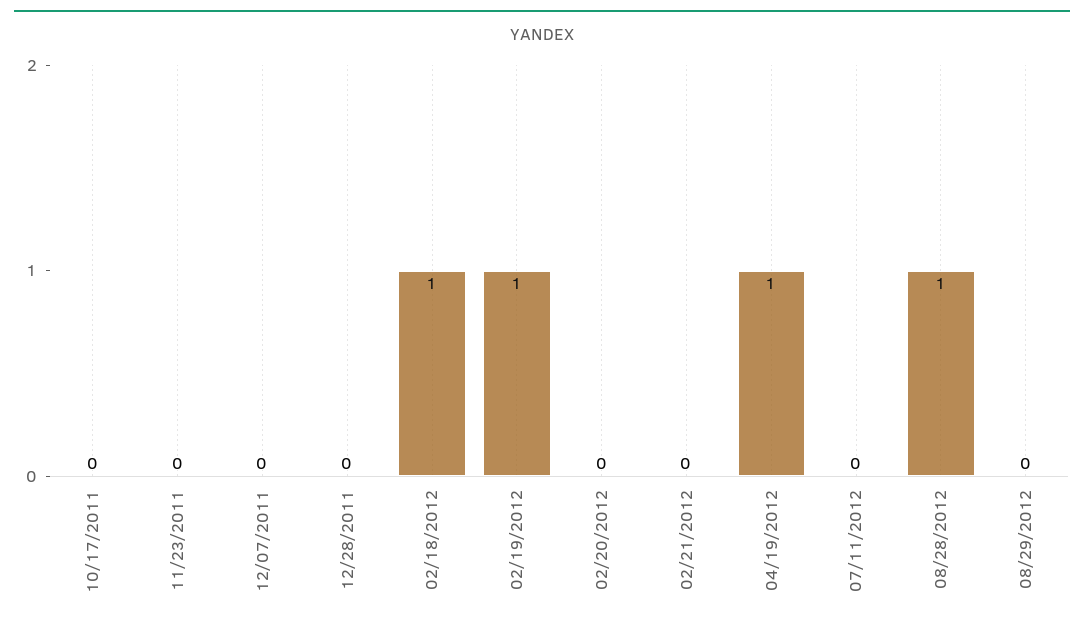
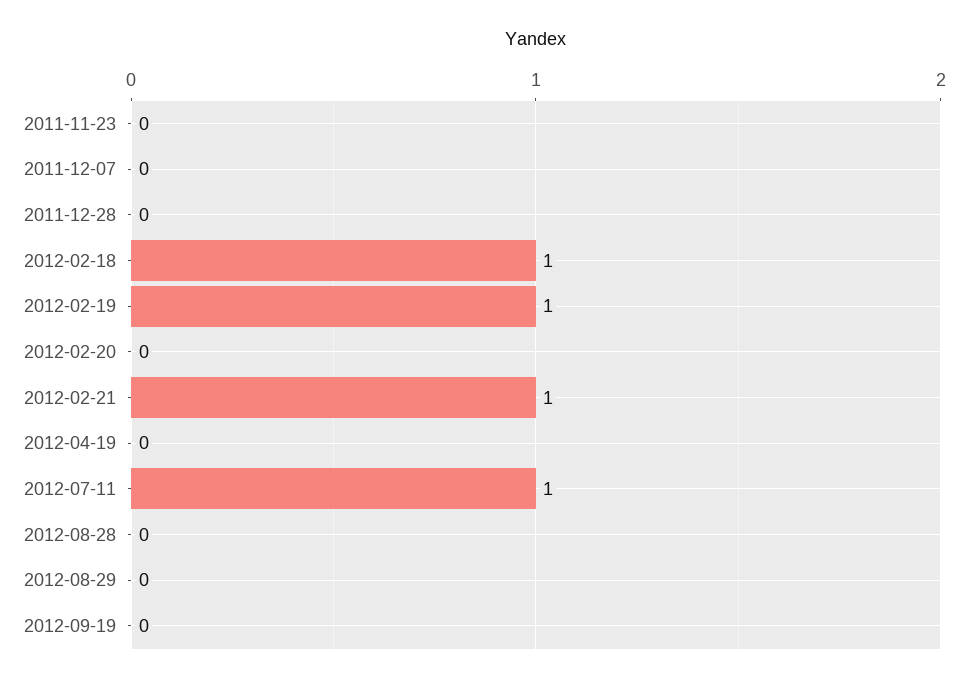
10/17/2011: 0 -> none
02/21/2012: 0 -> 1
04/19/2012: 1 -> 0
07/11/2012: 0 -> 1
08/28/2012: 1 -> 0
2012-09-19: none -> 0

